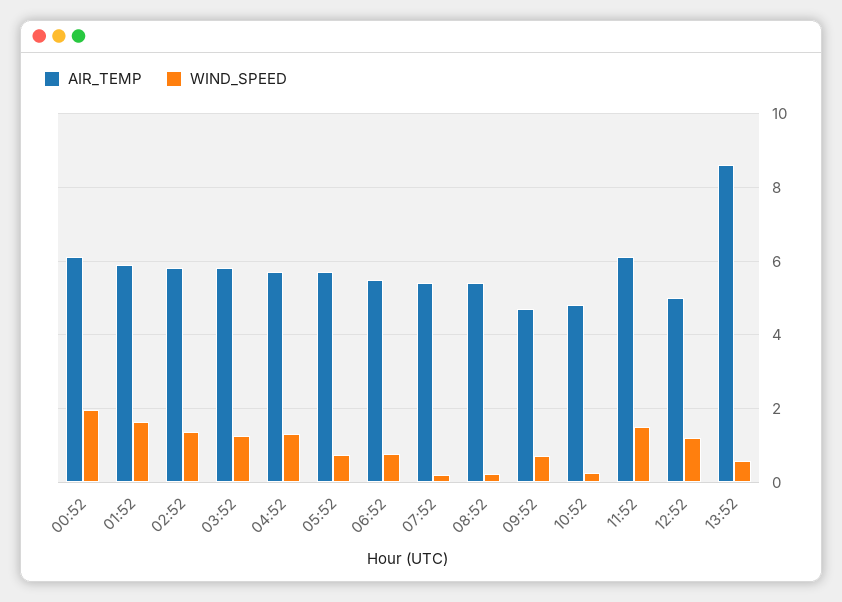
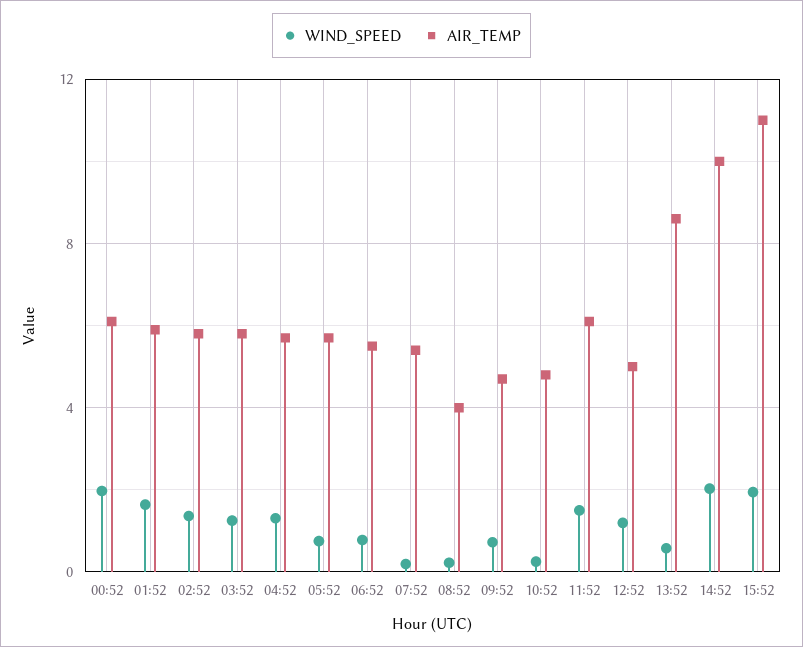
AIR_TEMP, 08:52: 5.4 -> 4
WIND_SPEED, 14:52: none -> 2
AIR_TEMP, 14:52: none -> 10
WIND_SPEED, 15:52: none -> 2
AIR_TEMP, 15:52: none -> 11

